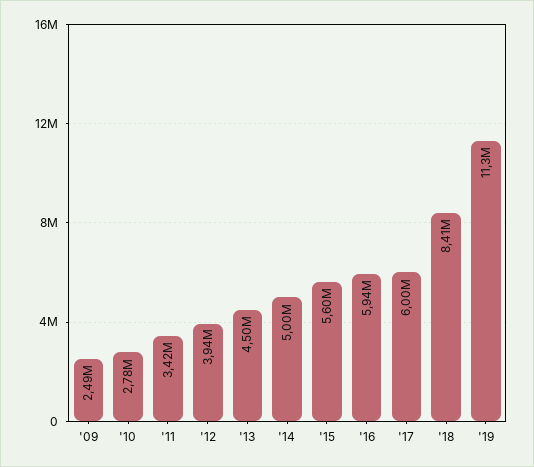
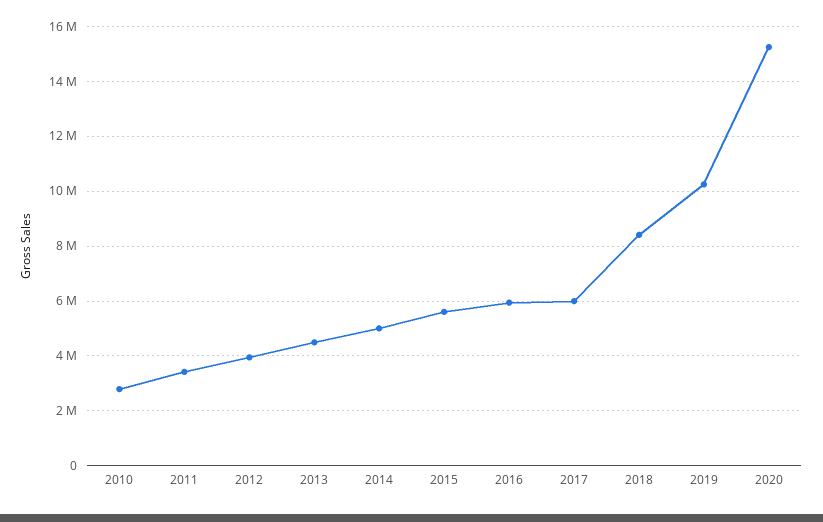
'09: 2490000 -> none
'19: 11300000 -> 10250000
2020: none -> 15250000

